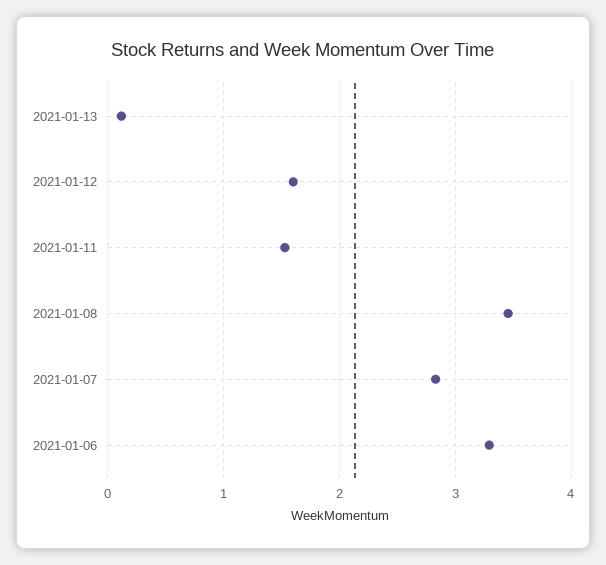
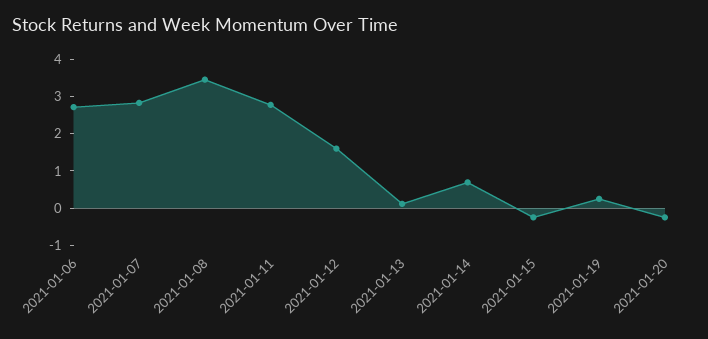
2021-01-11: 1.5 -> 2.75
2021-01-06: 3.3 -> 2.75
2021-01-14: none -> 0.75
2021-01-15: none -> -0.25
2021-01-19: none -> 0.25
2021-01-20: none -> -0.25

